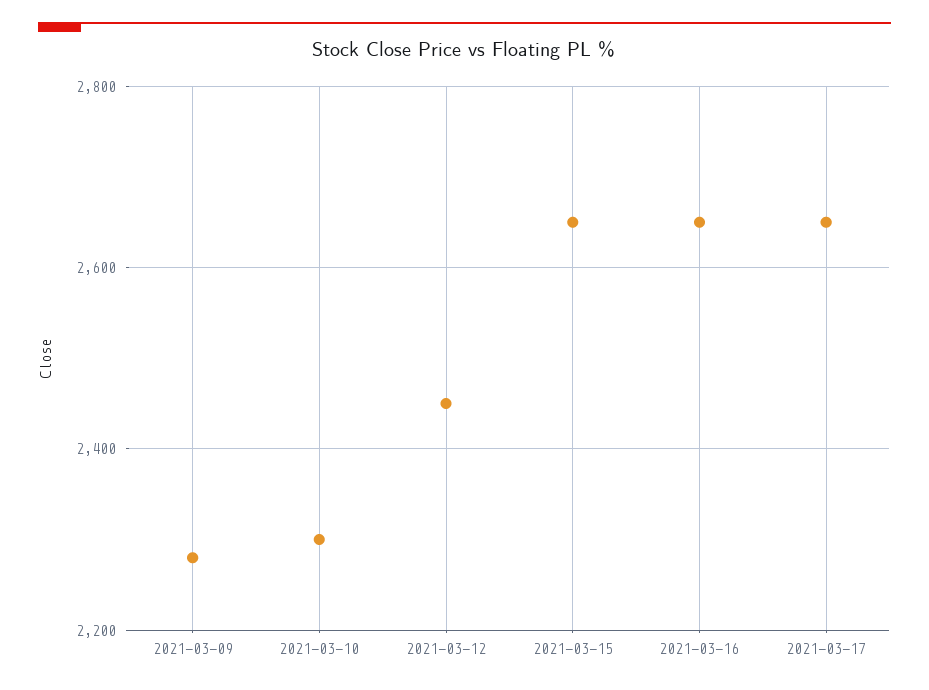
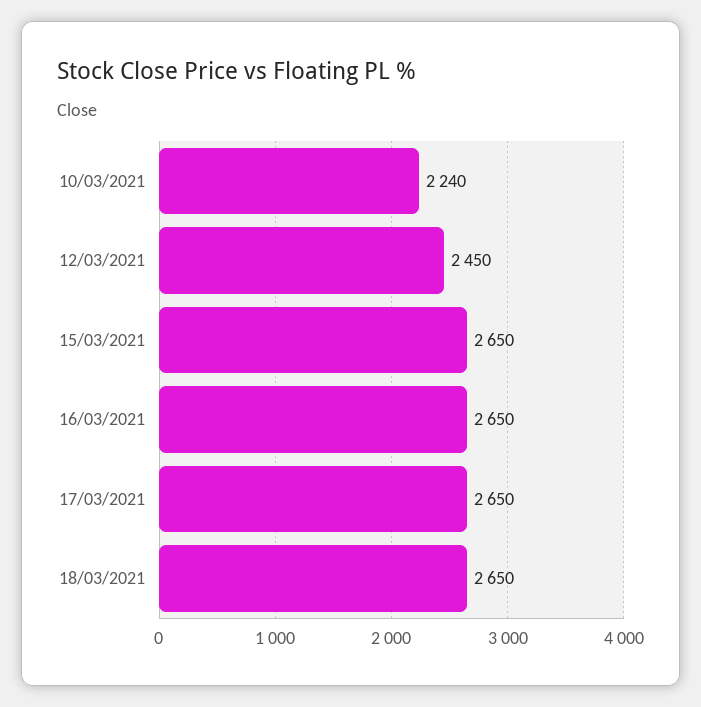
2021-03-09: 2280 -> none
2021-03-10: 2300 -> 2240
18/03/2021: none -> 2650

